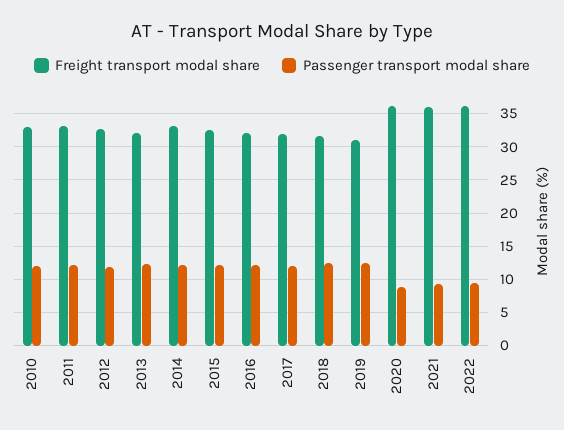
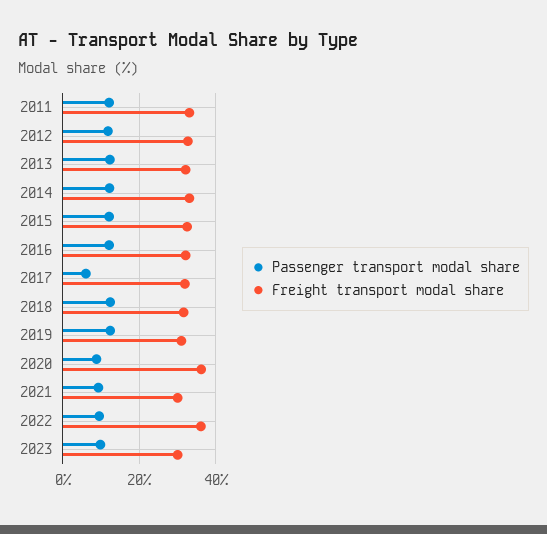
Freight transport modal share, 2010: 33 -> none
Passenger transport modal share, 2010: 12 -> none
Passenger transport modal share, 2017: 12 -> 6
Freight transport modal share, 2021: 36 -> 30
Passenger transport modal share, 2023: none -> 10
Freight transport modal share, 2023: none -> 30

